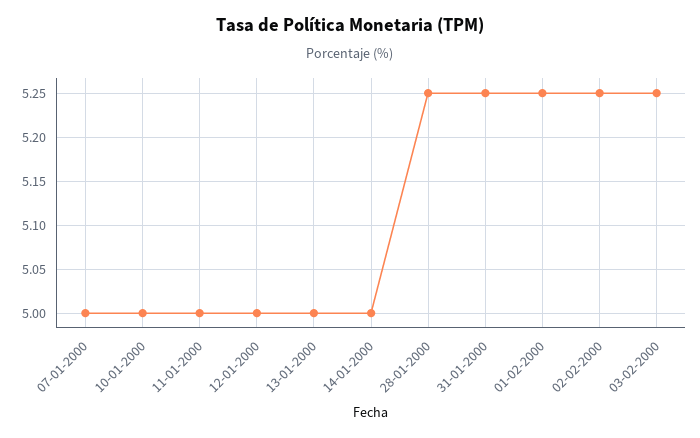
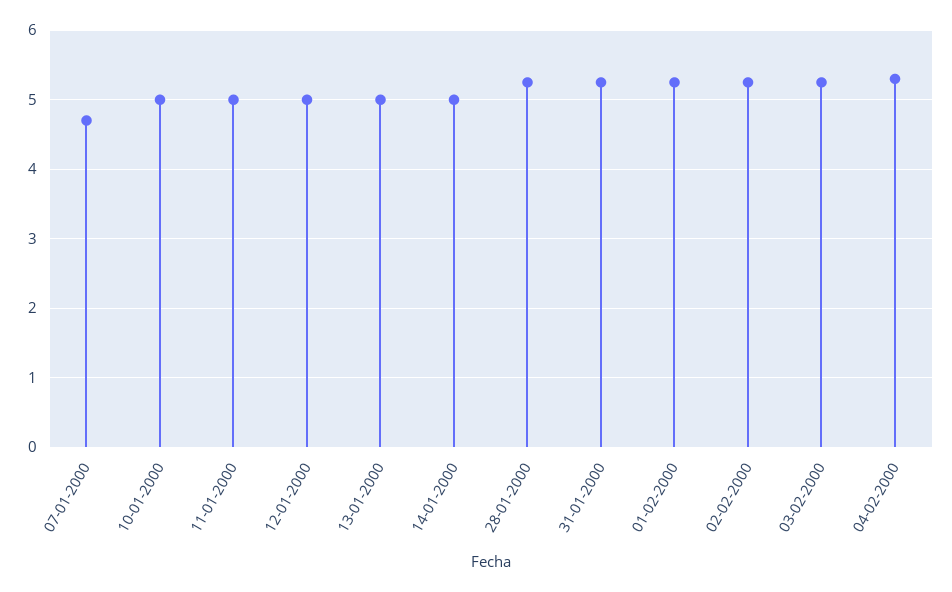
07-01-2000: 5 -> 4.7
04-02-2000: none -> 5.3

